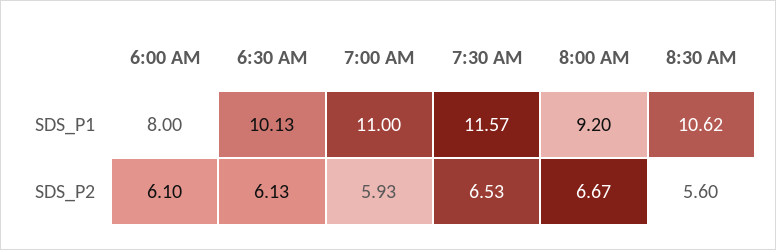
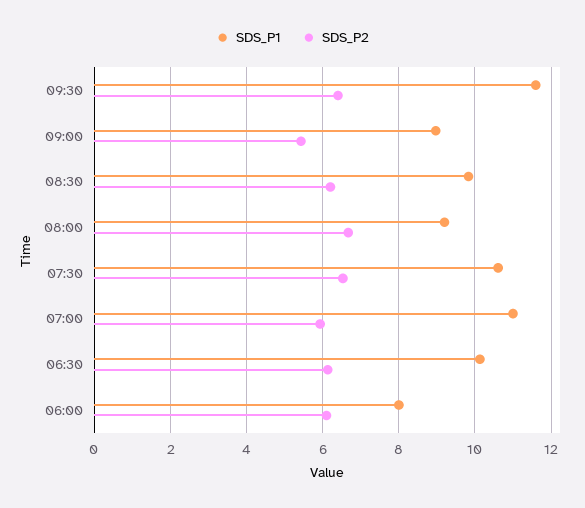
SDS_P1, 7:30 AM: 11.57 -> 10.6
SDS_P1, 8:30 AM: 10.62 -> 9.8
SDS_P2, 8:30 AM: 5.6 -> 6.2
SDS_P1, 09:30: none -> 11.6
SDS_P2, 09:30: none -> 6.4
SDS_P1, 09:00: none -> 9
SDS_P2, 09:00: none -> 5.4

